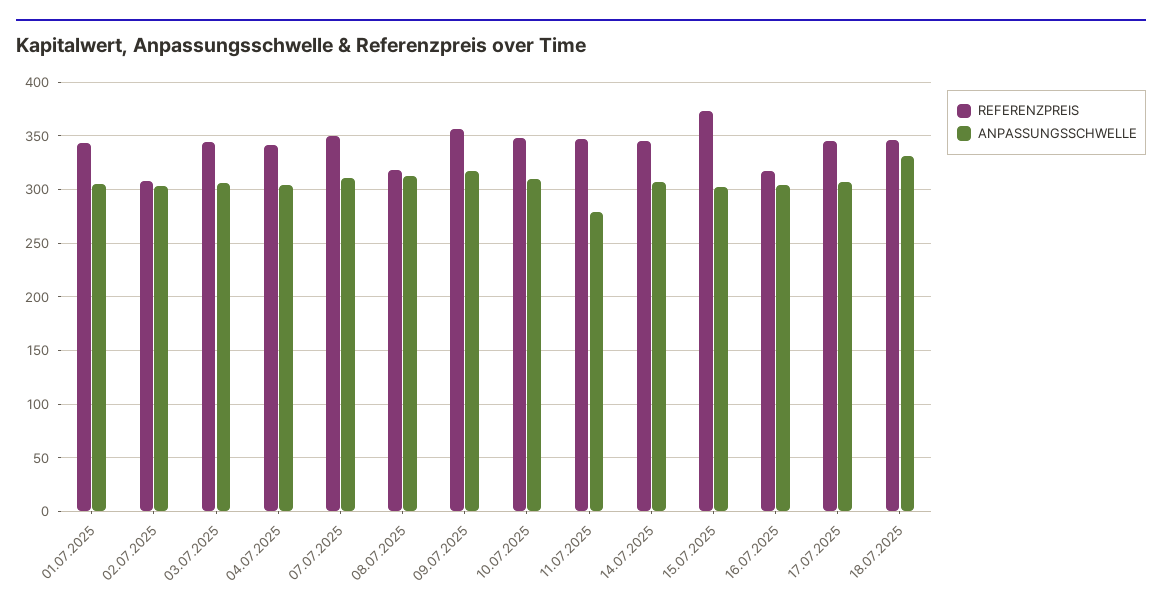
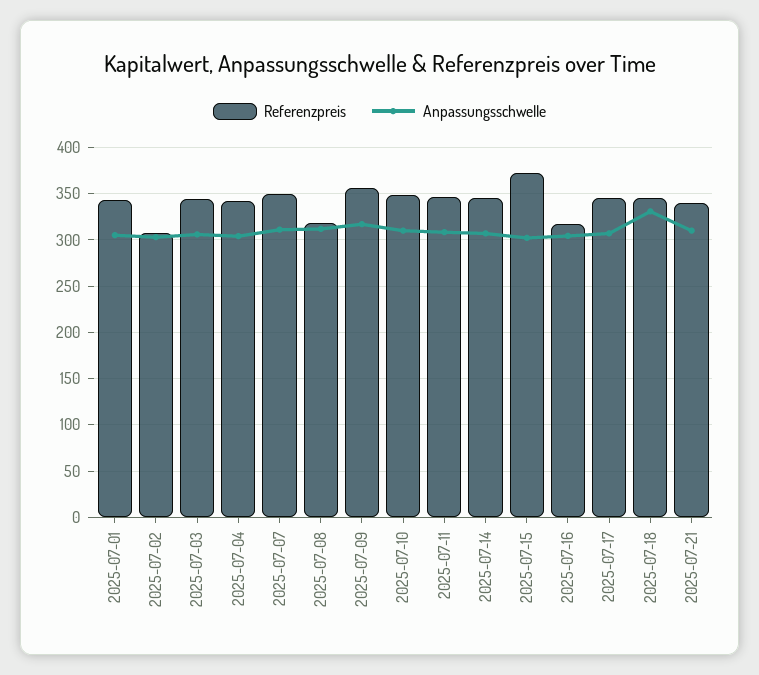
ANPASSUNGSSCHWELLE, 11.07.2025: 280 -> 310
REFERENZPREIS, 2025-07-21: none -> 340
ANPASSUNGSSCHWELLE, 2025-07-21: none -> 310

